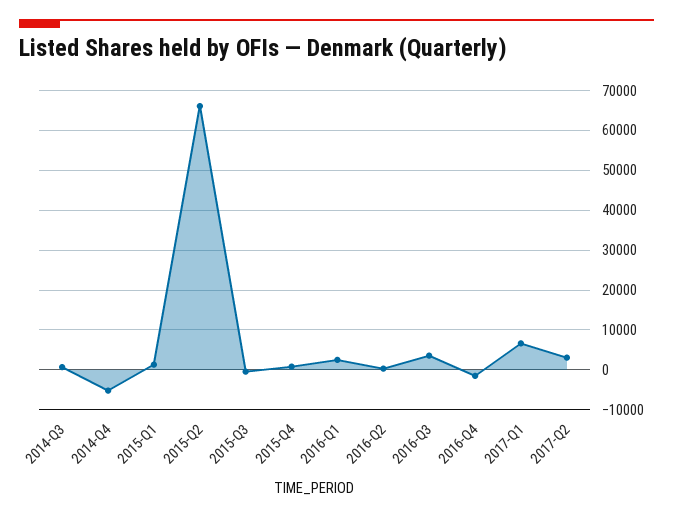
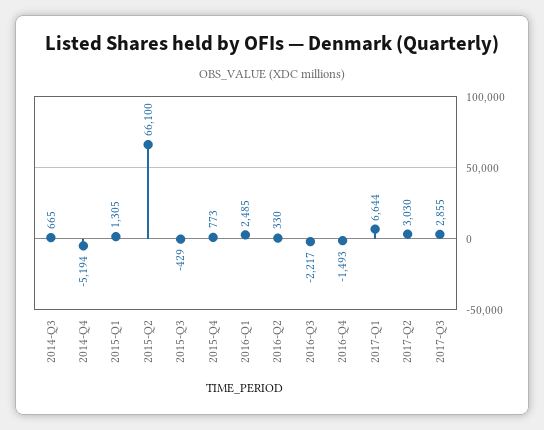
2016-Q3: 4000 -> -2217
2017-Q3: none -> 2855

